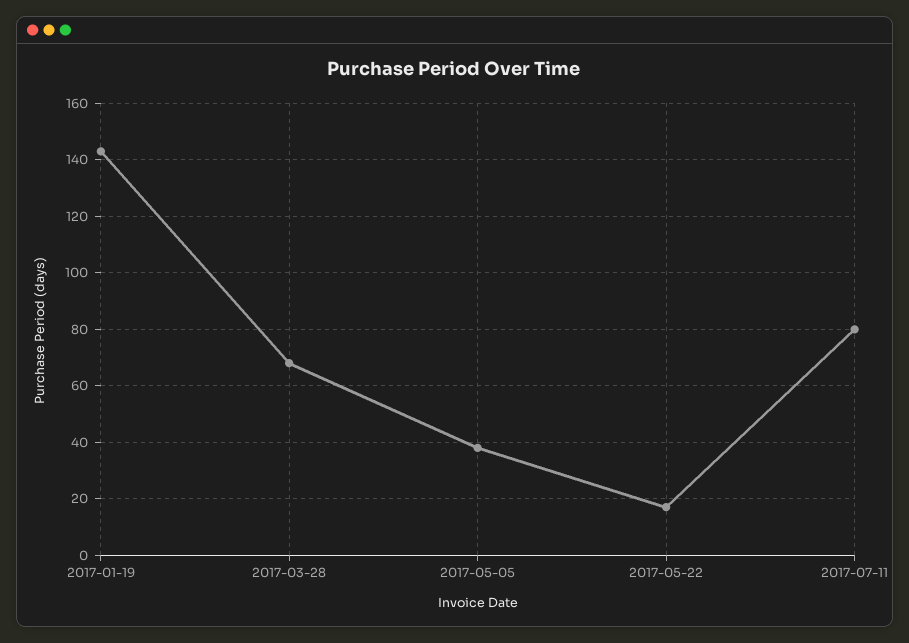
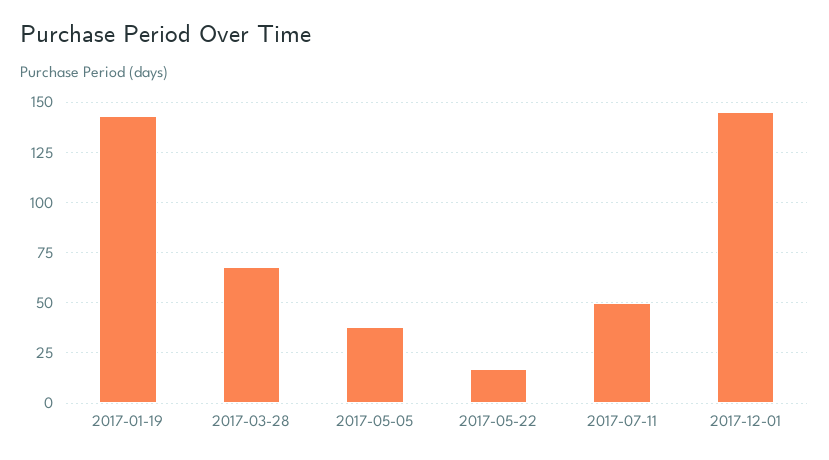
2017-07-11: 80 -> 50
2017-12-01: none -> 145

